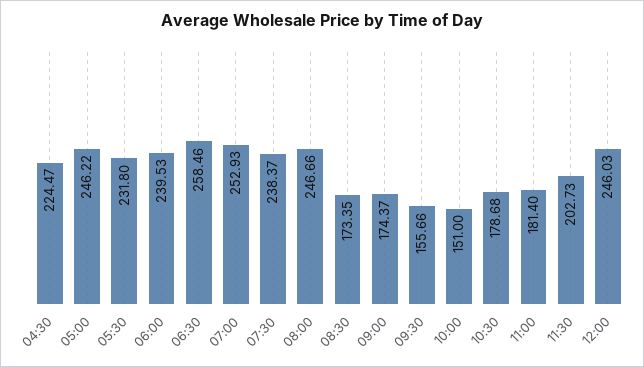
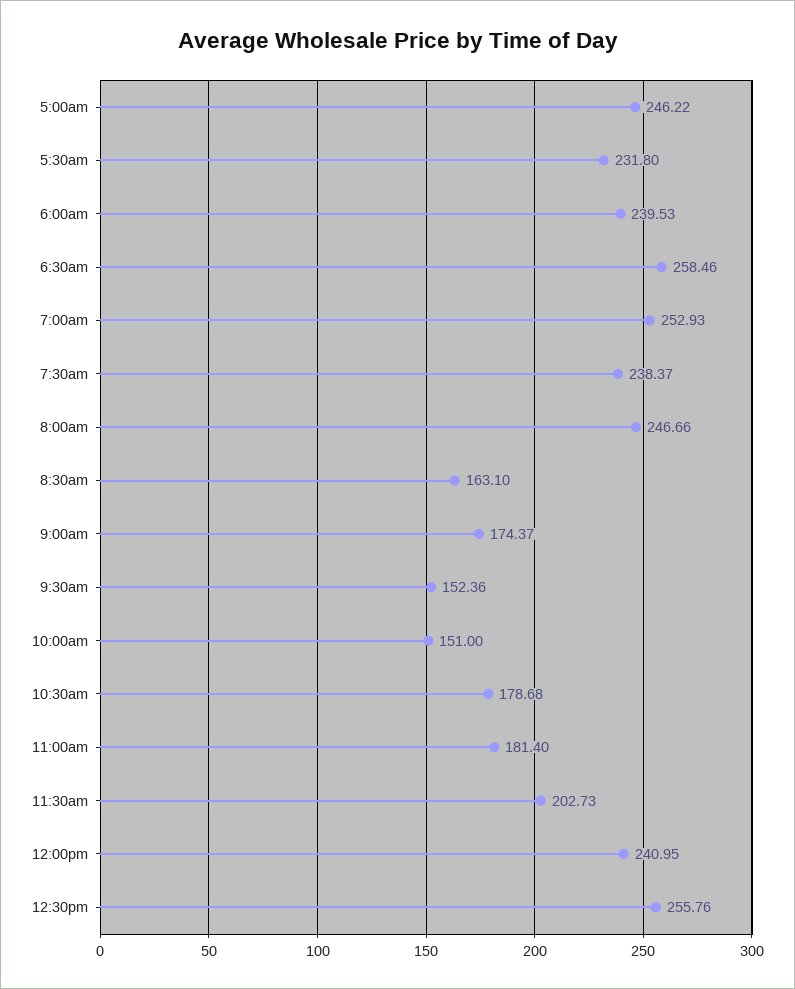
04:30: 224.47 -> none
08:30: 173.35 -> 163.1
09:30: 155.66 -> 152.36
12:00: 246.03 -> 240.95
12:30pm: none -> 255.76

